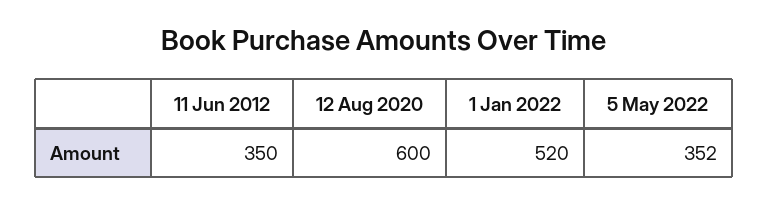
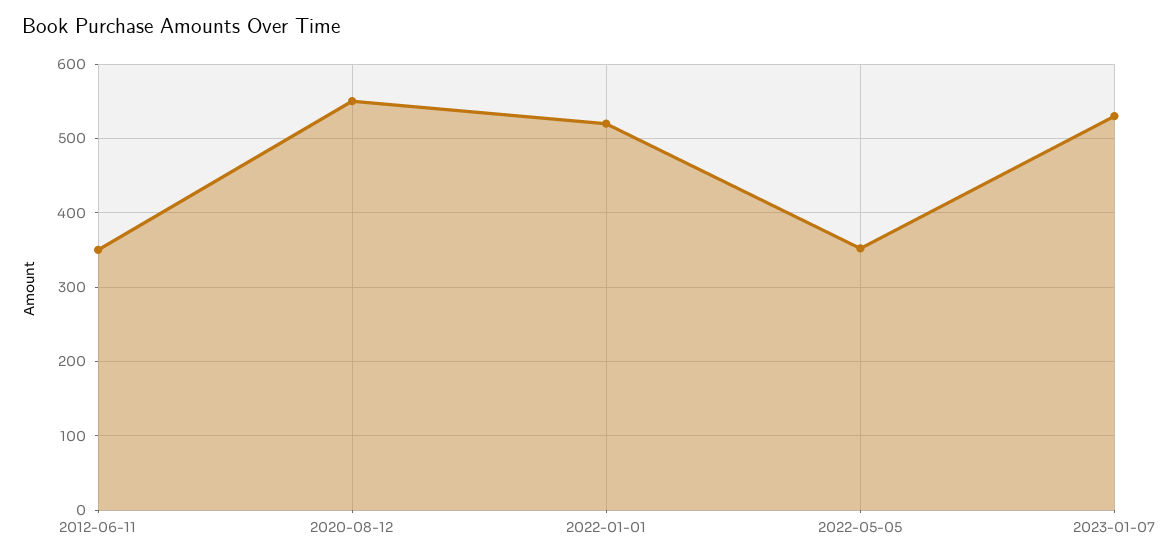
12 Aug 2020: 600 -> 550
2023-01-07: none -> 530

